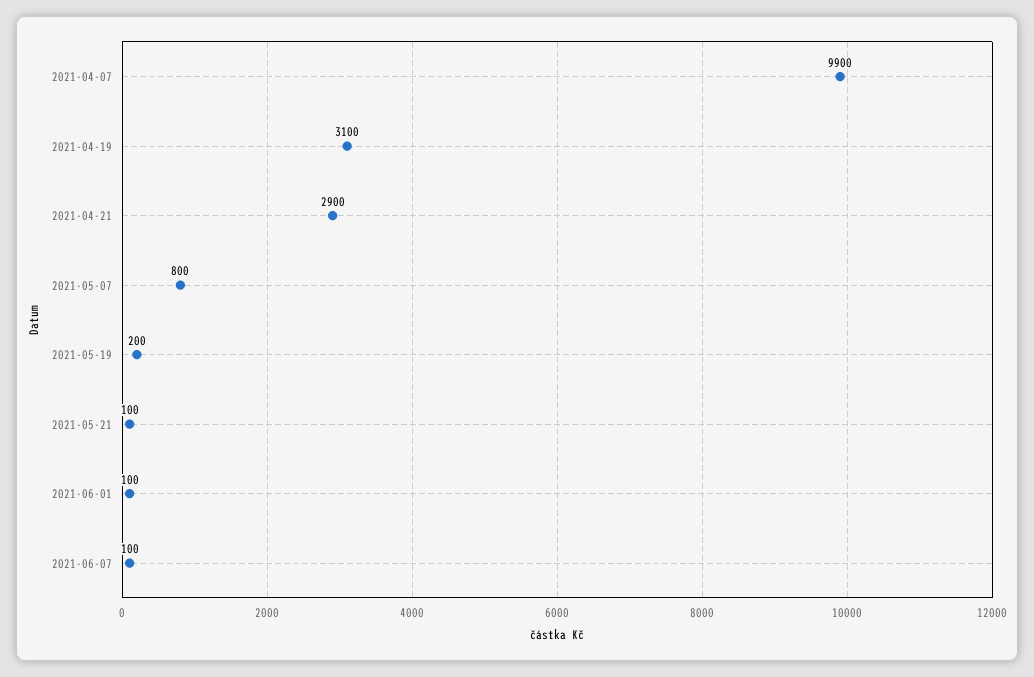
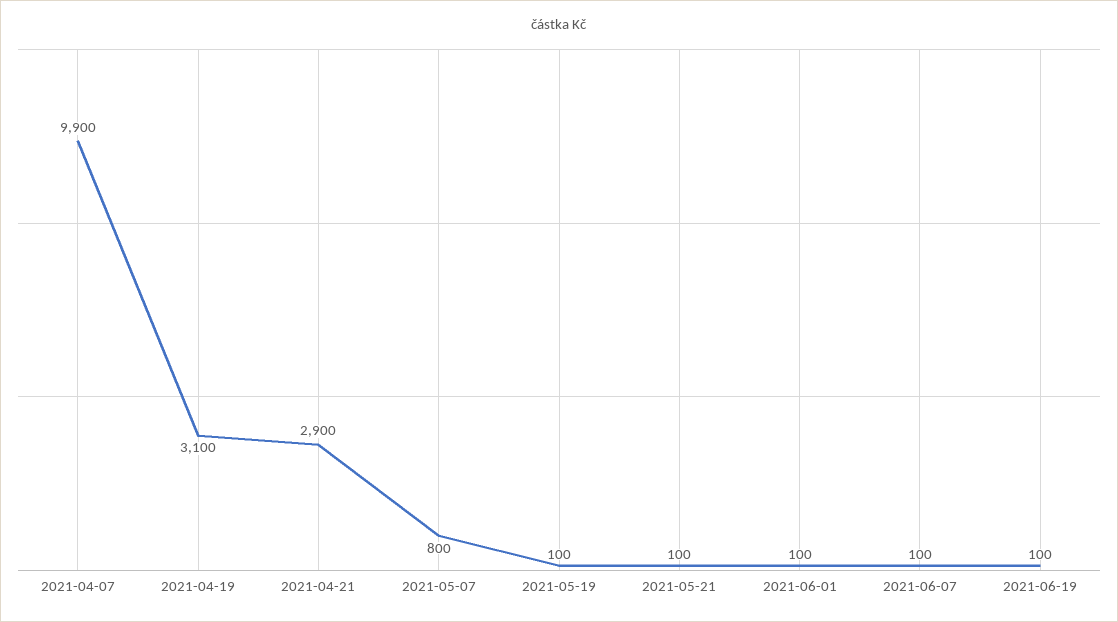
2021-05-19: 200 -> 100
2021-06-19: none -> 100

